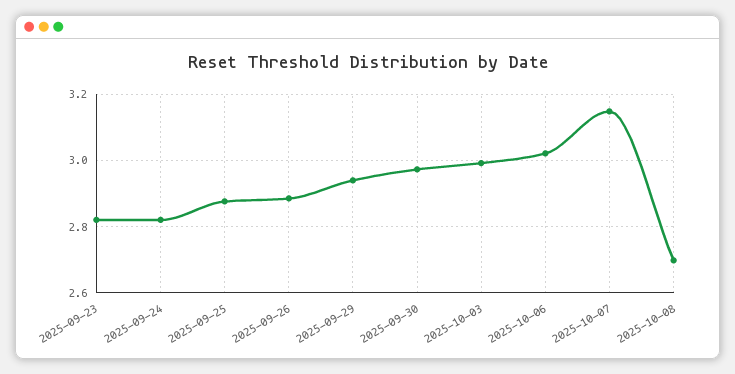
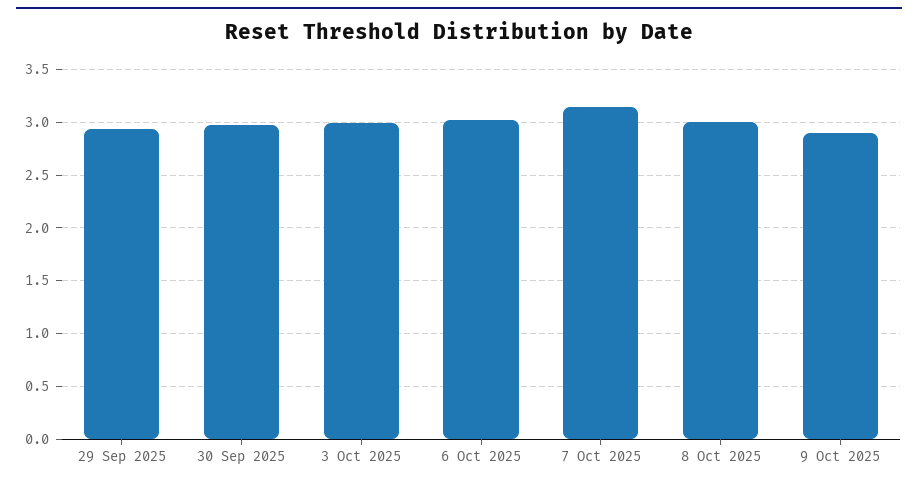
2025-09-23: 2.82 -> none
2025-09-24: 2.82 -> none
2025-09-25: 2.88 -> none
2025-09-26: 2.88 -> none
2025-10-08: 2.7 -> 3
9 Oct 2025: none -> 2.9

